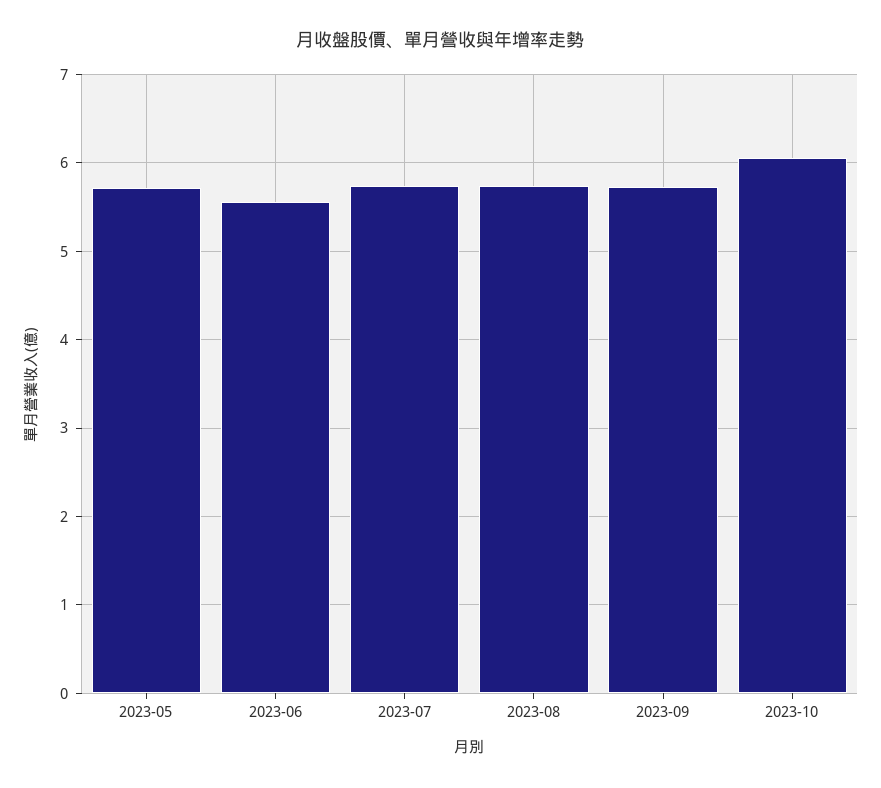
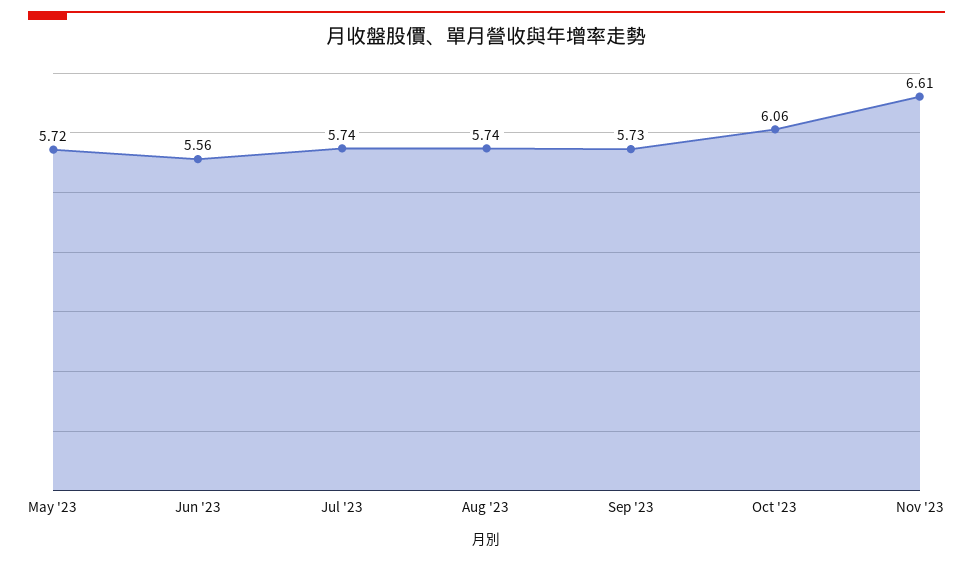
Nov '23: none -> 6.61

